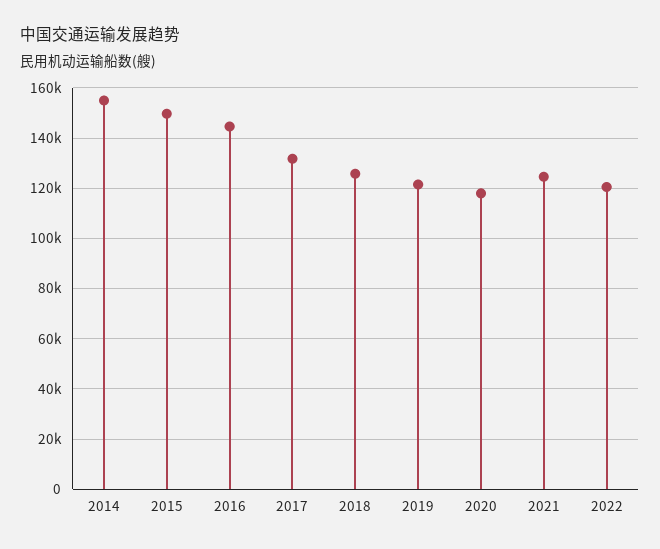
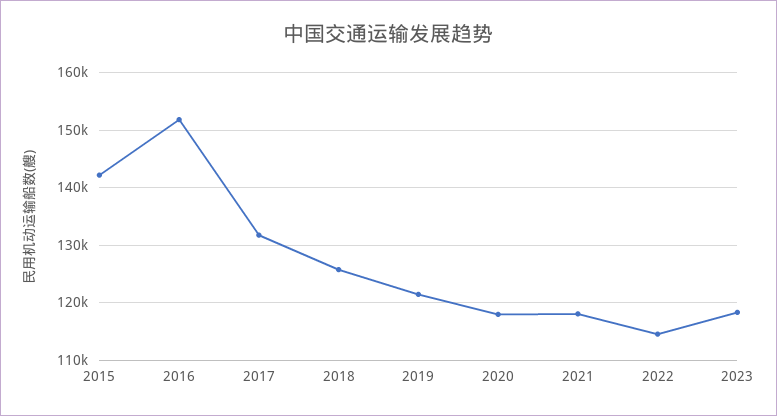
2014: 155000 -> none
2015: 150000 -> 142000
2016: 145000 -> 152000
2021: 125000 -> 118000
2022: 120000 -> 114000
2023: none -> 118000

